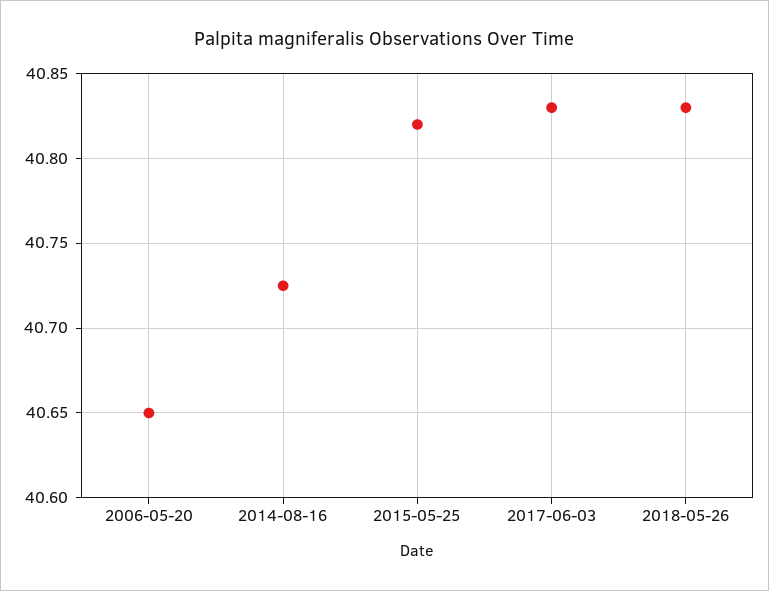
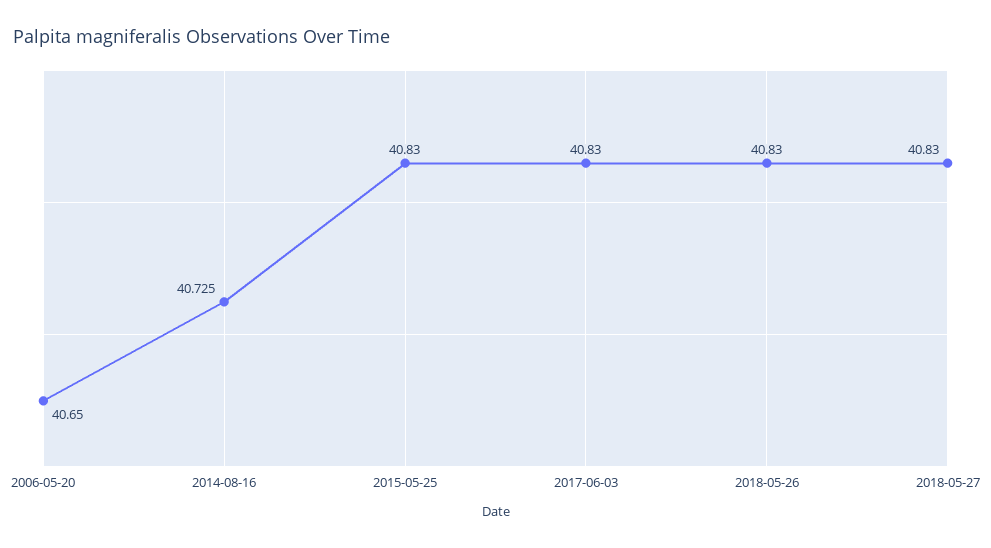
2015-05-25: 40.82 -> 40.83
2018-05-27: none -> 40.83

